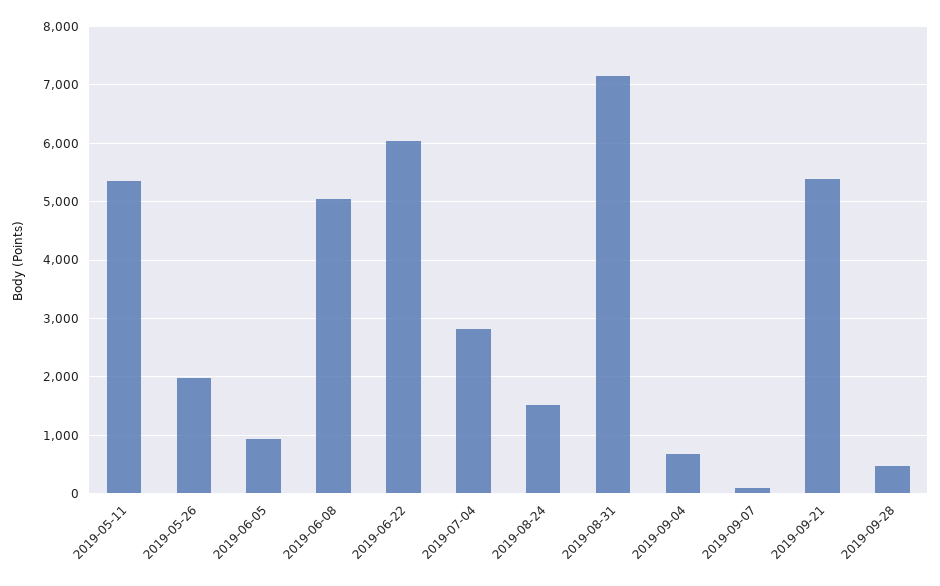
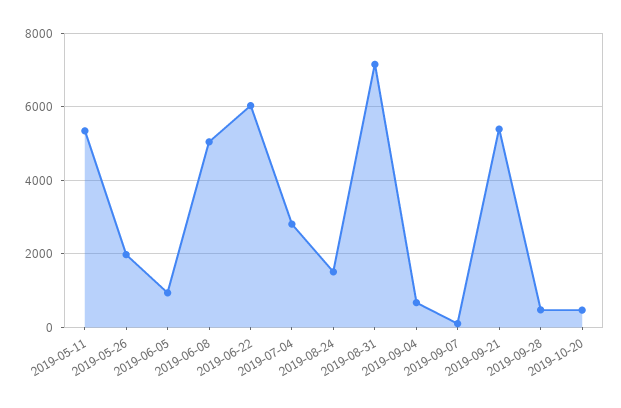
2019-10-20: none -> 400

